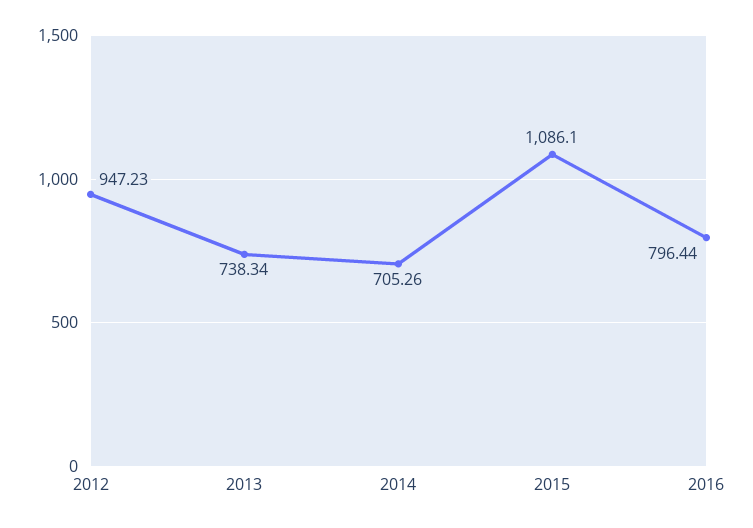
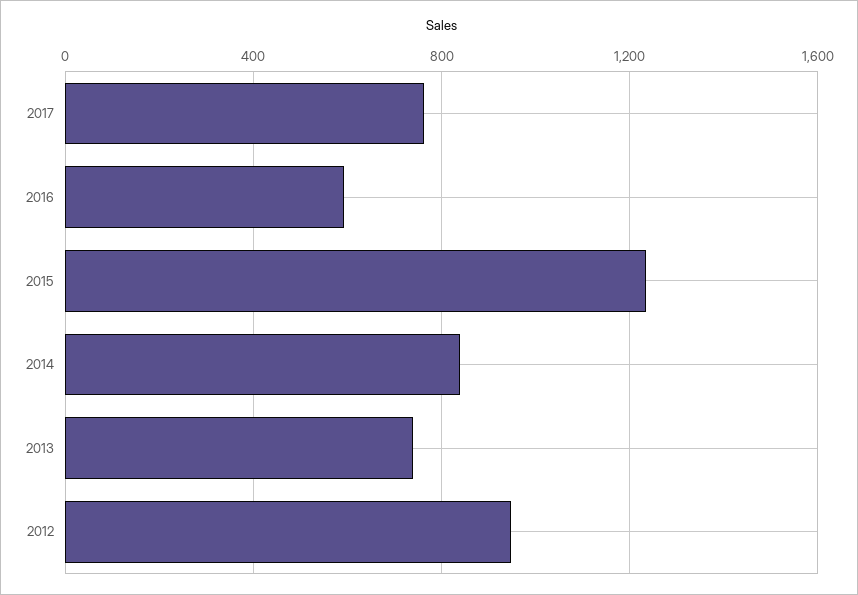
2014: 705.26 -> 850
2015: 1086.1 -> 1250
2016: 796.44 -> 600
2017: none -> 750

